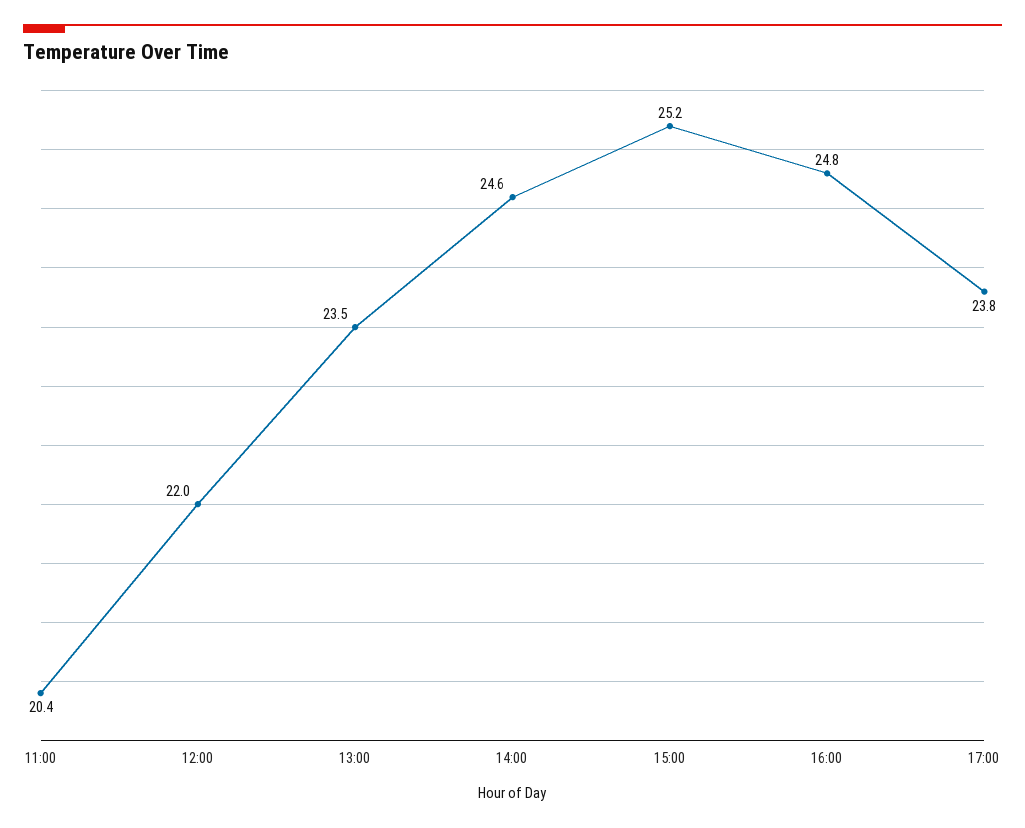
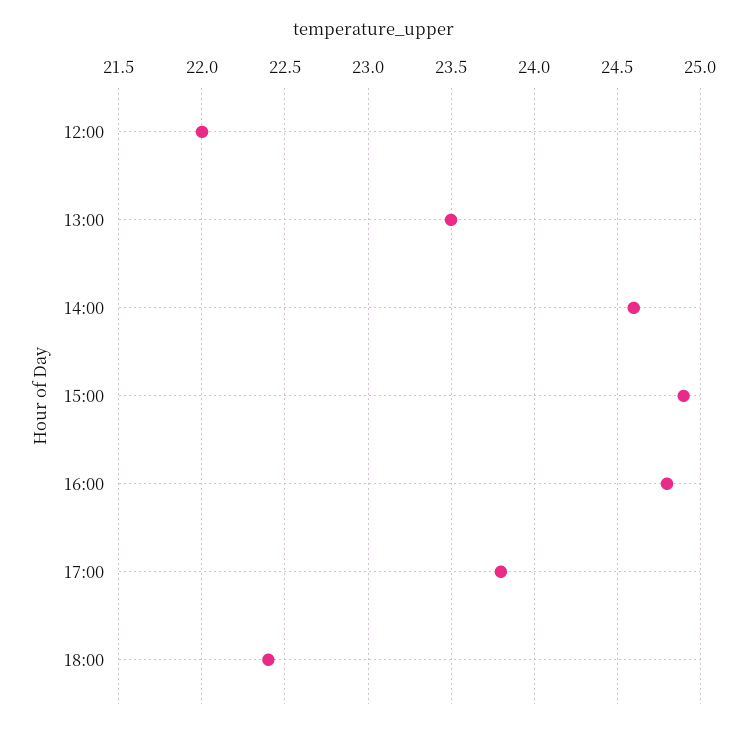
11:00: 20.4 -> none
15:00: 25.2 -> 24.9
18:00: none -> 22.4

